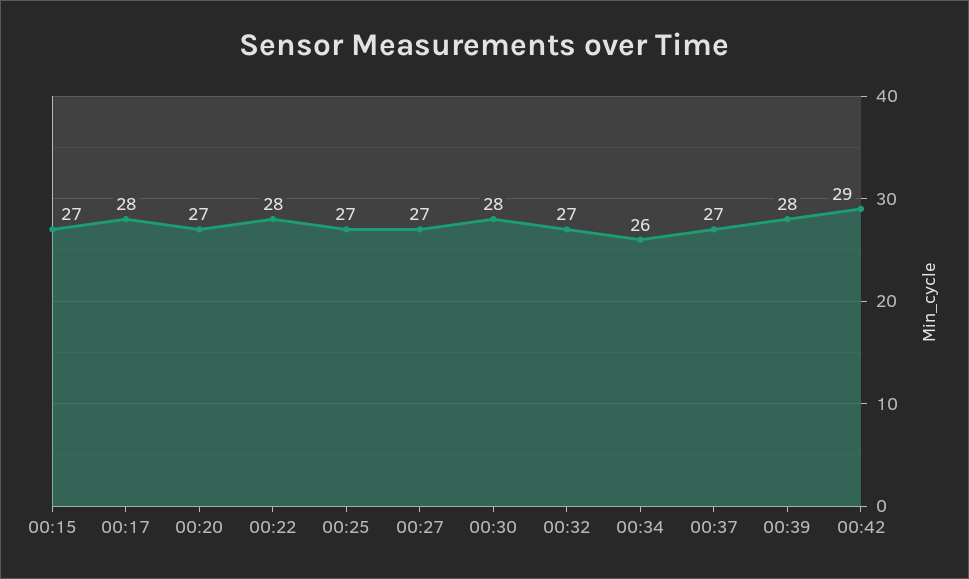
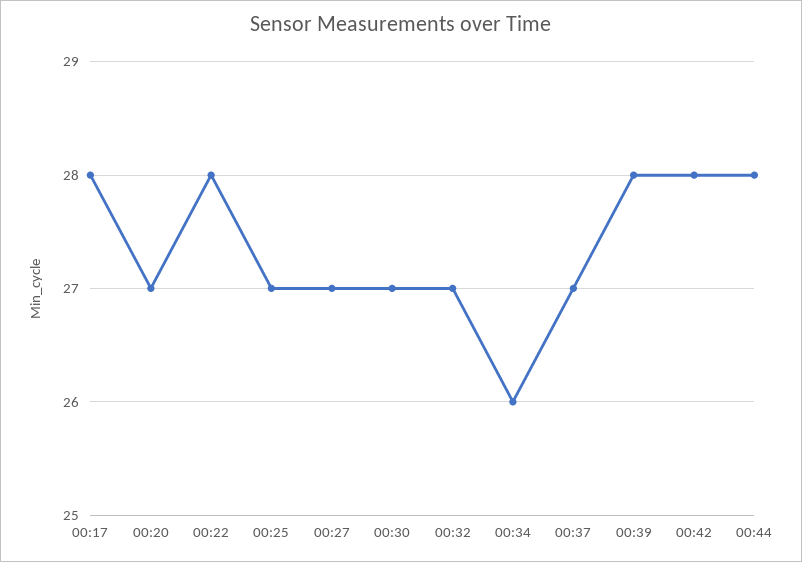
00:15: 27 -> none
00:30: 28 -> 27
00:42: 29 -> 28
00:44: none -> 28

